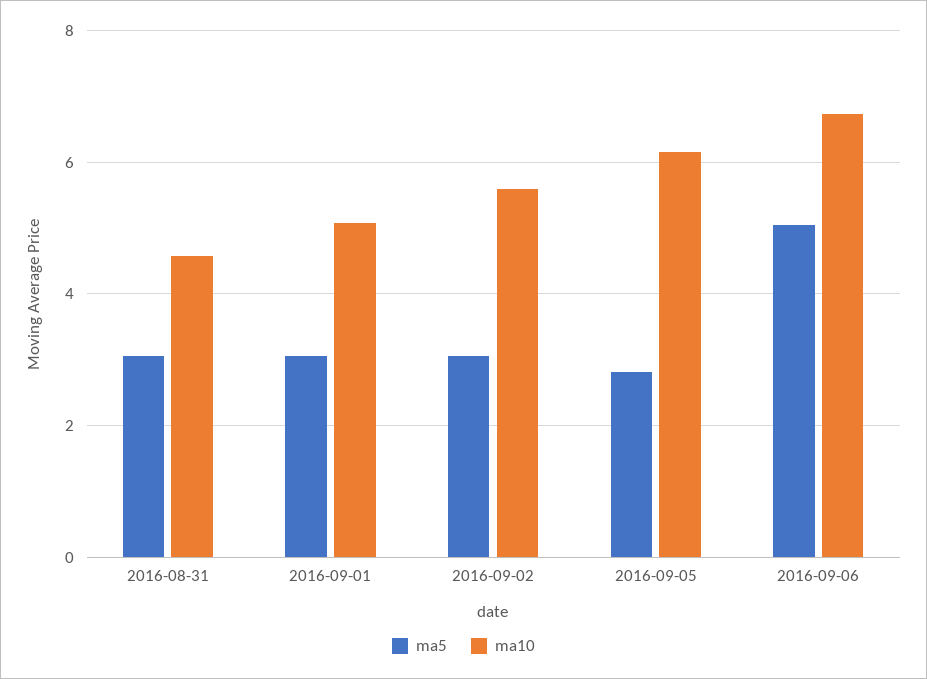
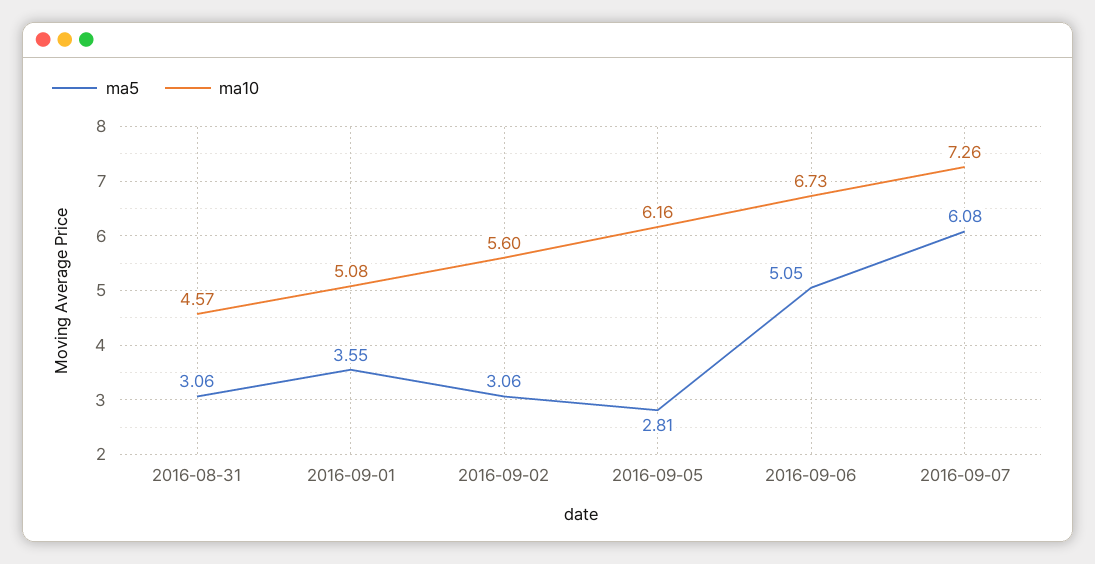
ma5, 2016-09-01: 3 -> 3.55
ma5, 2016-09-07: none -> 6.08
ma10, 2016-09-07: none -> 7.26

